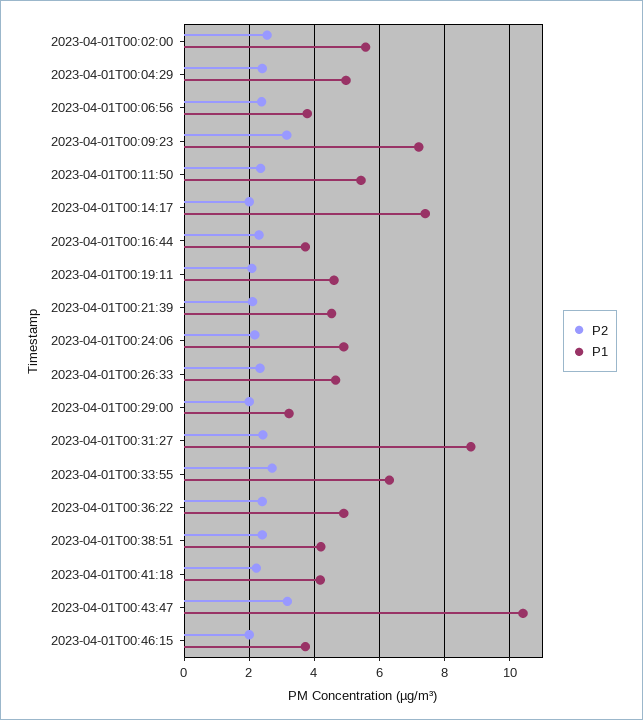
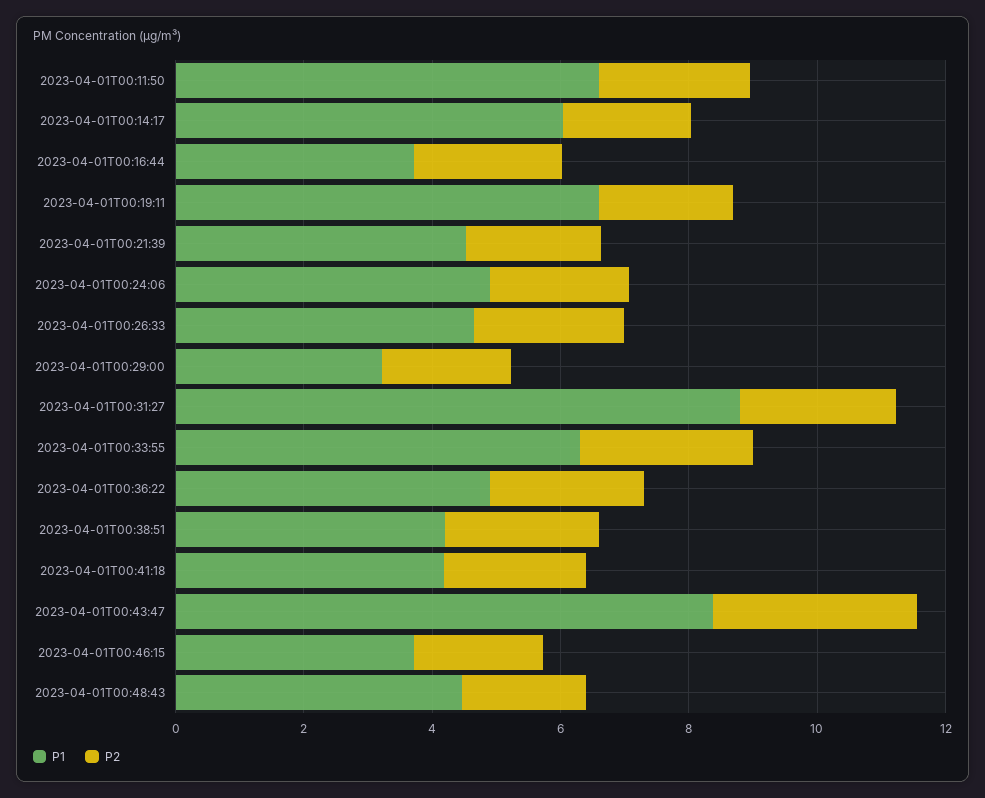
P2, 2023-04-01T00:02:00: 2.6 -> none
P1, 2023-04-01T00:02:00: 5.6 -> none
P2, 2023-04-01T00:04:29: 2.4 -> none
P1, 2023-04-01T00:04:29: 5 -> none
P2, 2023-04-01T00:06:56: 2.4 -> none
P1, 2023-04-01T00:06:56: 3.8 -> none
P2, 2023-04-01T00:09:23: 3.2 -> none
P1, 2023-04-01T00:09:23: 7.2 -> none
P1, 2023-04-01T00:11:50: 5.4 -> 6.5
P1, 2023-04-01T00:14:17: 7.4 -> 6
P1, 2023-04-01T00:19:11: 4.6 -> 6.5
P1, 2023-04-01T00:43:47: 10.4 -> 8.5
P1, 2023-04-01T00:48:43: none -> 4.5
P2, 2023-04-01T00:48:43: none -> 2

